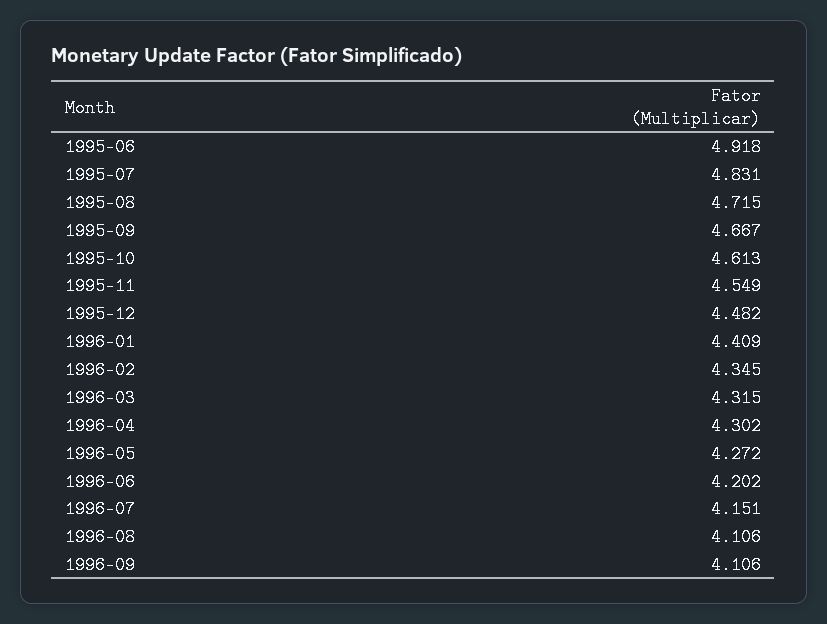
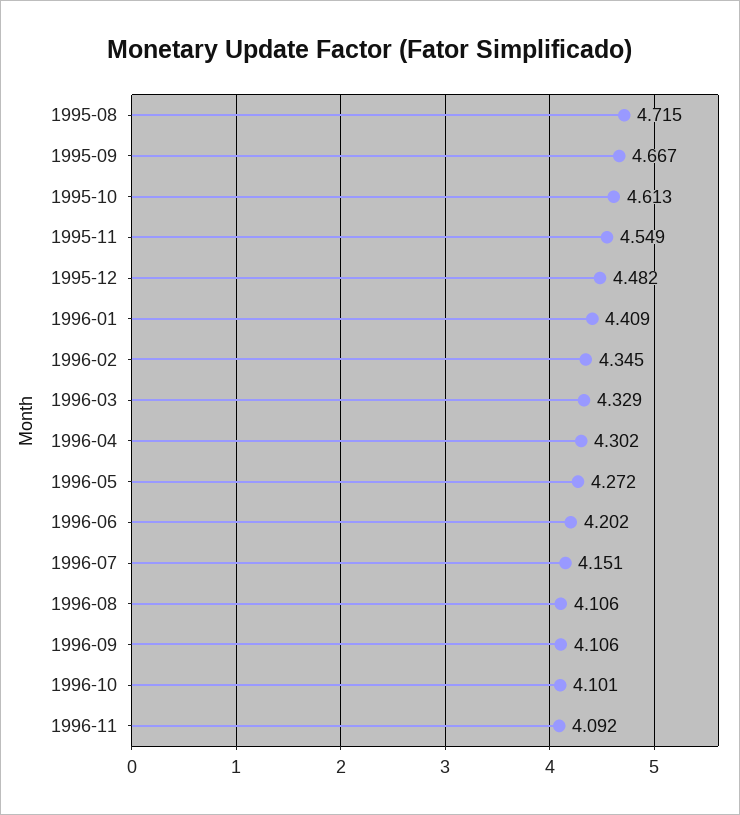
1995-06: 4.918 -> none
1995-07: 4.831 -> none
1996-03: 4.315 -> 4.329
1996-10: none -> 4.101
1996-11: none -> 4.092

